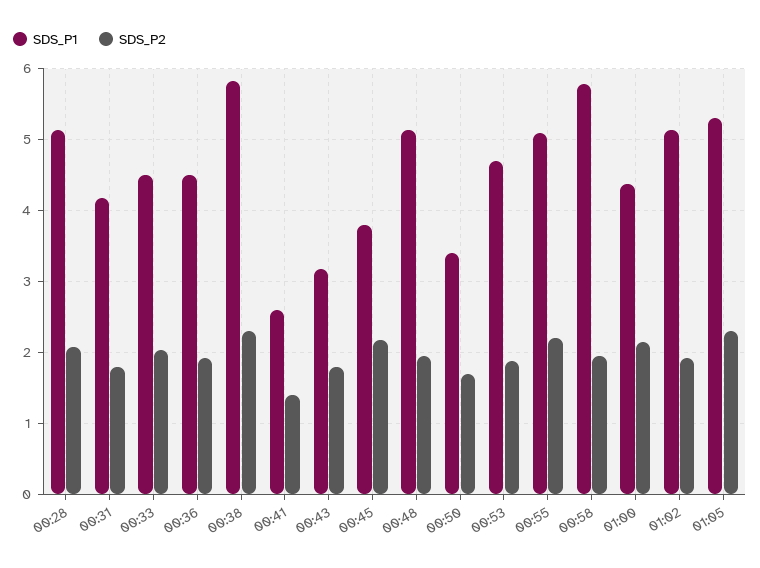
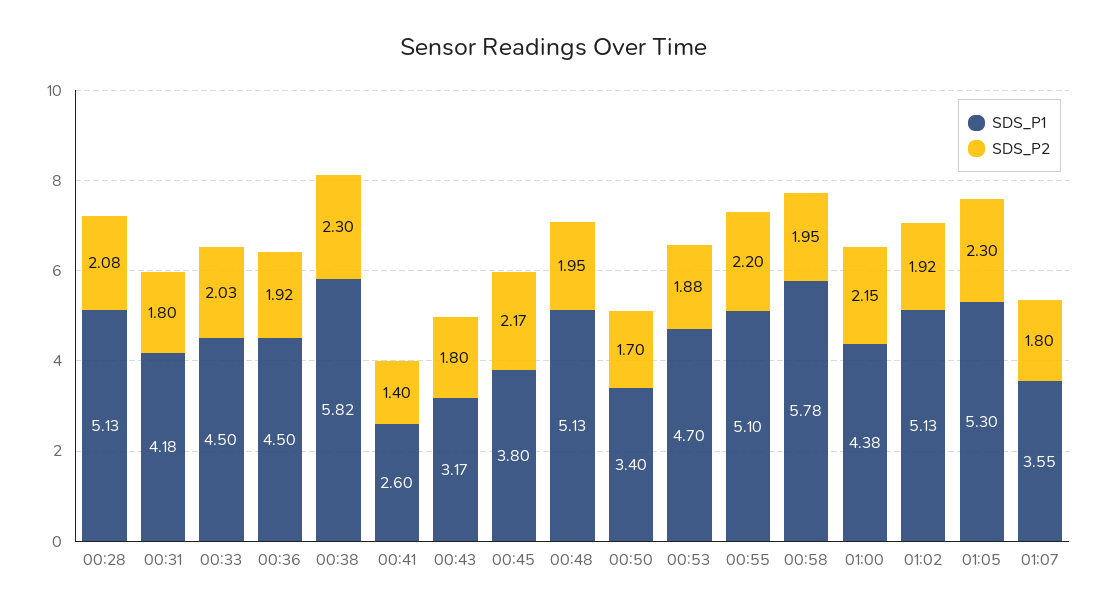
SDS_P1, 01:07: none -> 3.55
SDS_P2, 01:07: none -> 1.8

